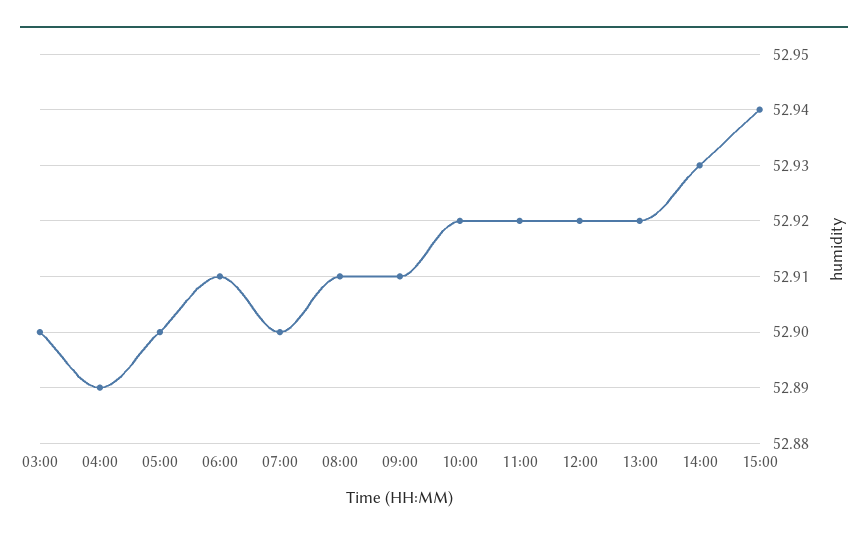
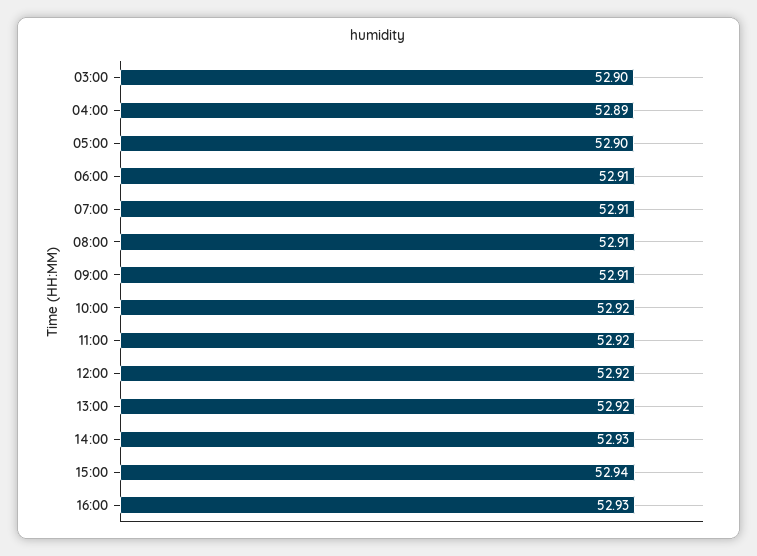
07:00: 52.9 -> 52.91
16:00: none -> 52.93

